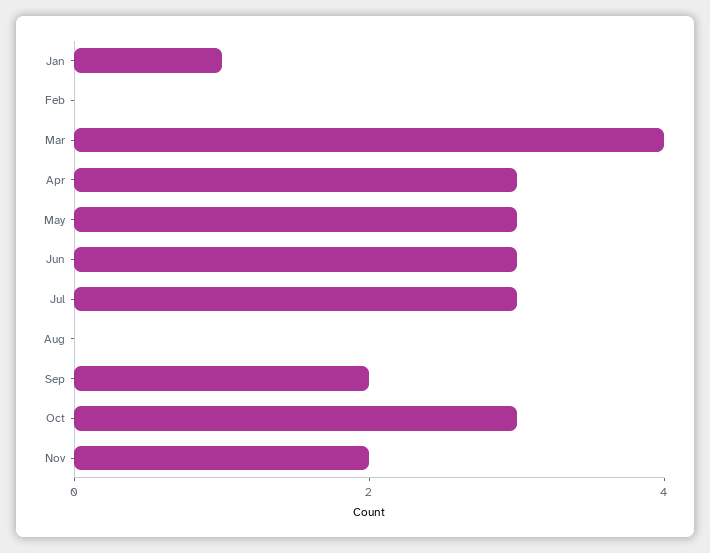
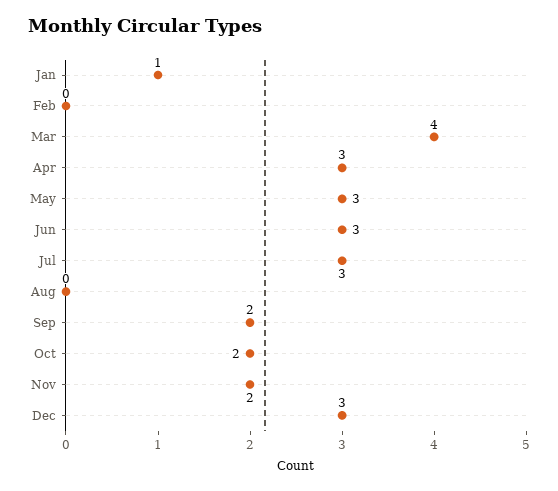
Oct: 3 -> 2
Dec: none -> 3

